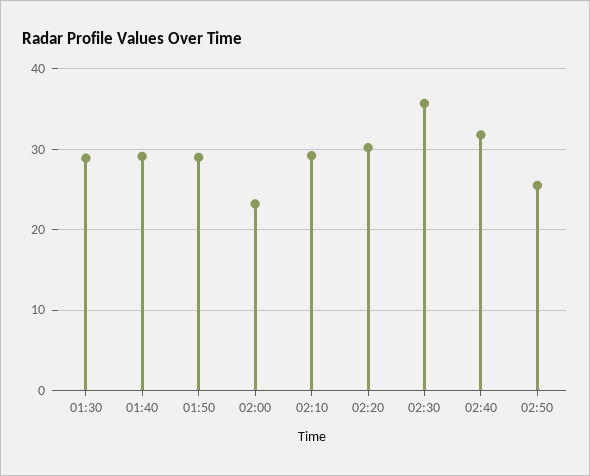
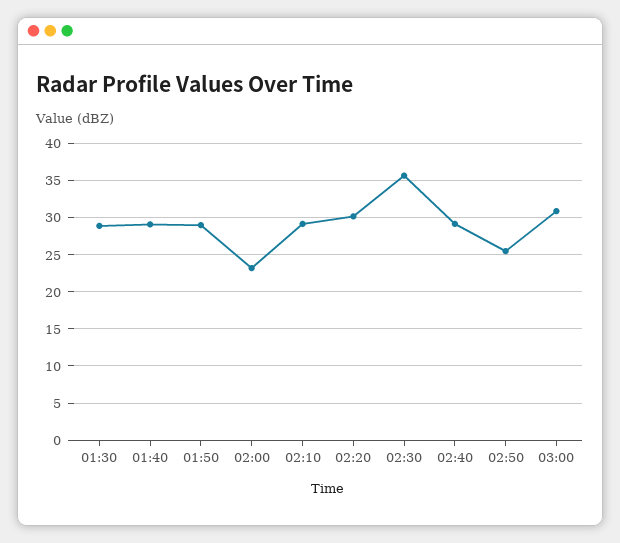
02:40: 32 -> 29
03:00: none -> 31

